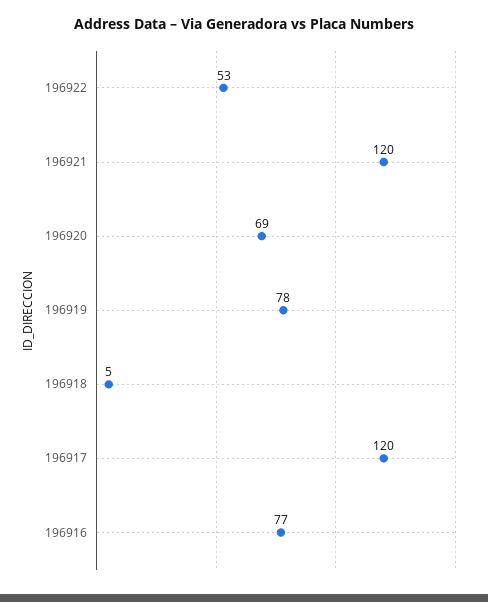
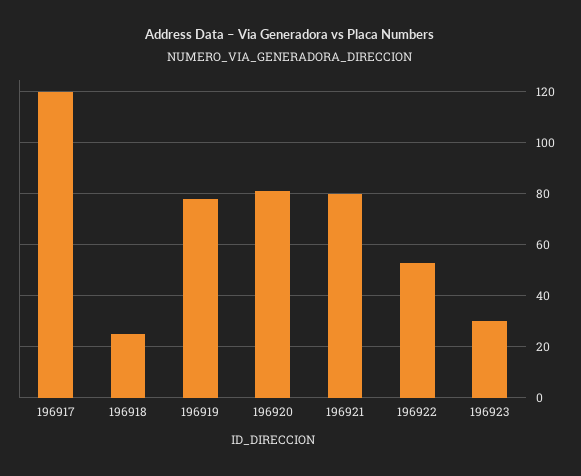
196921: 120 -> 80
196920: 69 -> 80
196918: 5 -> 25
196916: 77 -> none
196923: none -> 30

